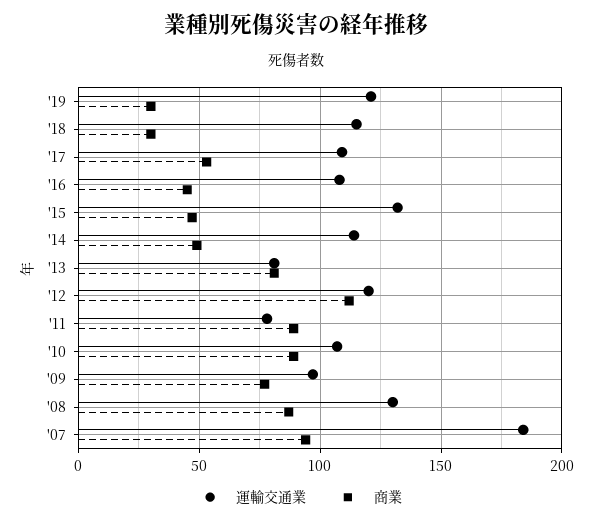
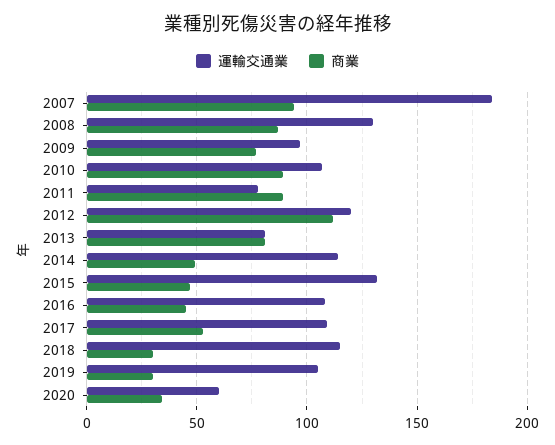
運輸交通業, '19: 120 -> 105
運輸交通業, 2020: none -> 60
商業, 2020: none -> 35

